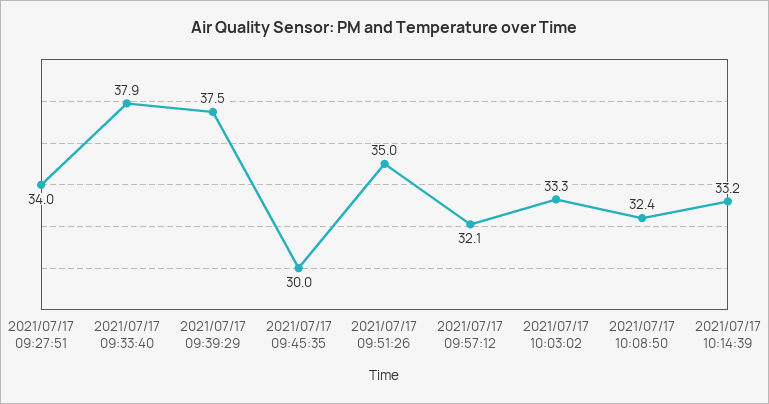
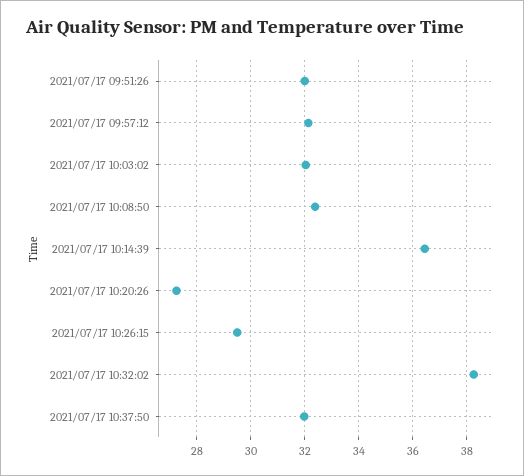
2021/07/17 09:27:51: 34 -> none
2021/07/17 09:33:40: 37.9 -> none
2021/07/17 09:39:29: 37.5 -> none
2021/07/17 09:45:35: 30 -> none
2021/07/17 09:51:26: 35 -> 32
2021/07/17 10:03:02: 33.3 -> 32
2021/07/17 10:14:39: 33.2 -> 36.5
2021/07/17 10:20:26: none -> 27.25
2021/07/17 10:26:15: none -> 29.5
2021/07/17 10:32:02: none -> 38.25
2021/07/17 10:37:50: none -> 32

